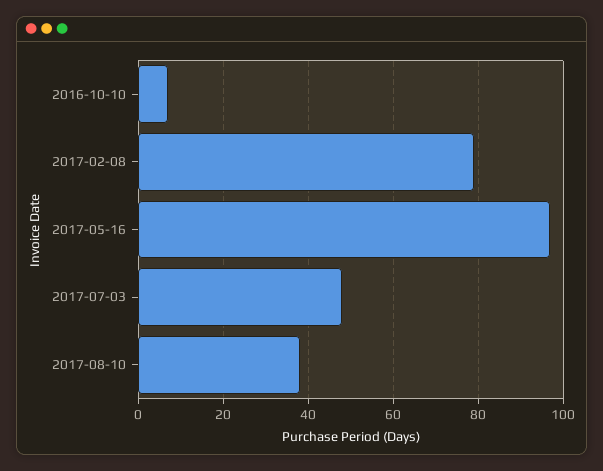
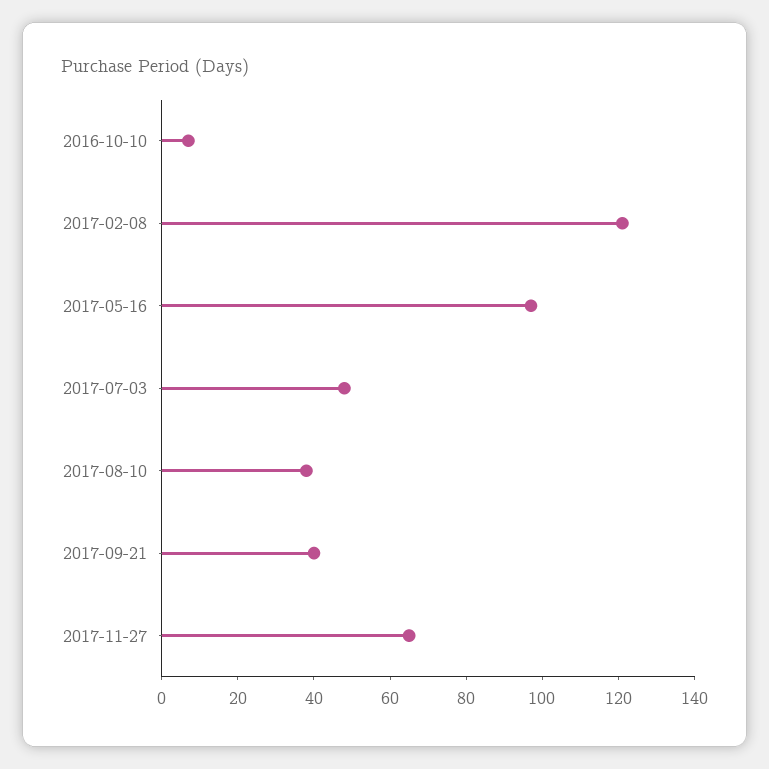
2017-02-08: 80 -> 120
2017-09-21: none -> 40
2017-11-27: none -> 65

